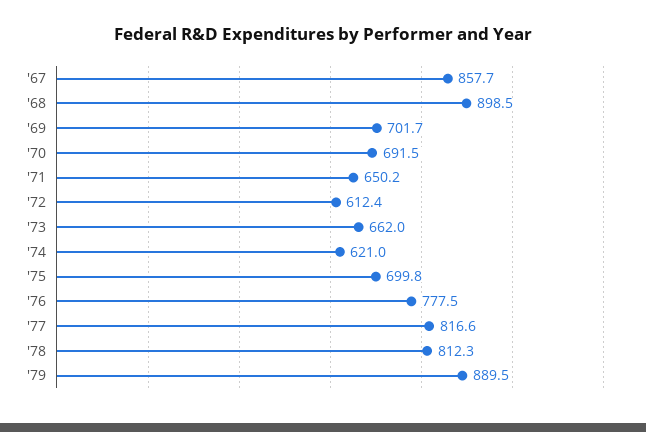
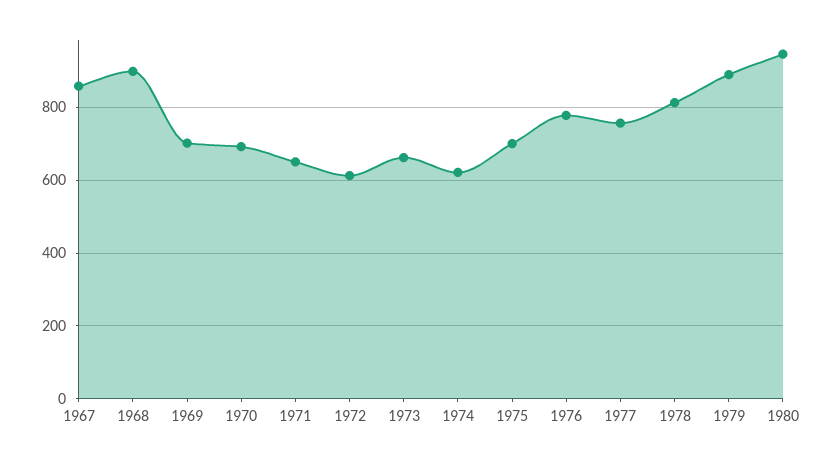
'77: 816.6 -> 760
1980: none -> 940

